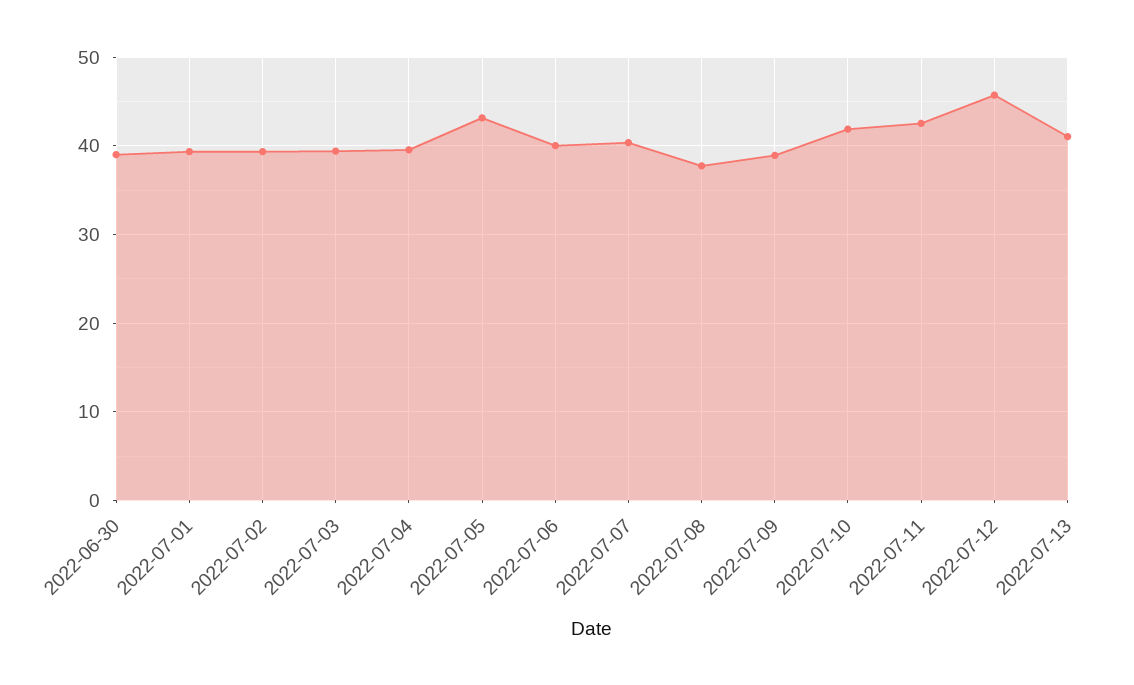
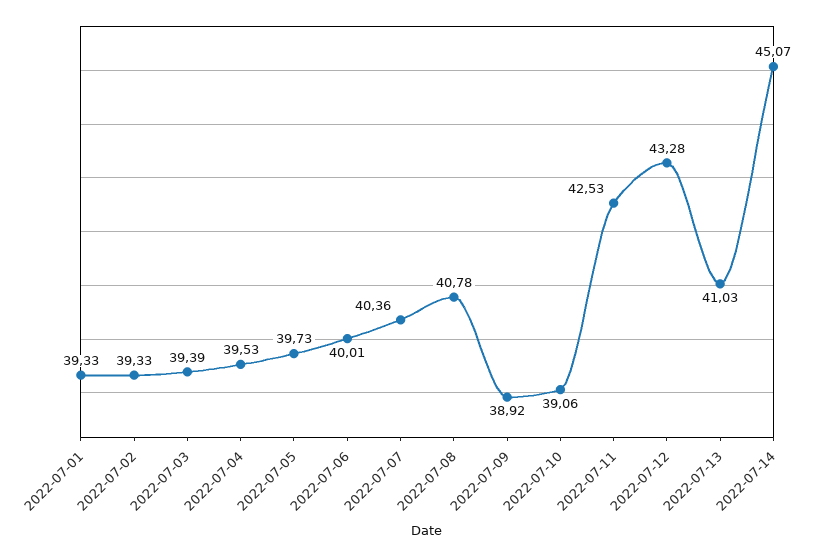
2022-06-30: 39 -> none
2022-07-05: 43 -> 39.73
2022-07-08: 38 -> 40.78
2022-07-10: 42 -> 39.06
2022-07-12: 46 -> 43.28
2022-07-14: none -> 45.07

